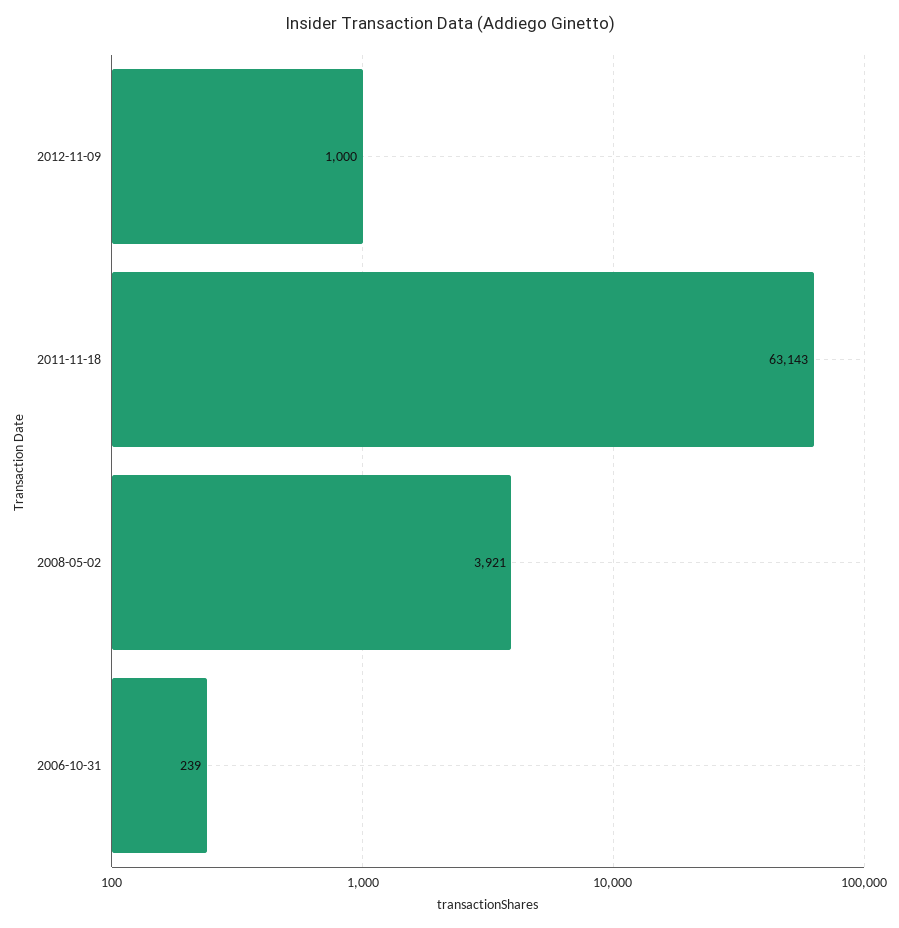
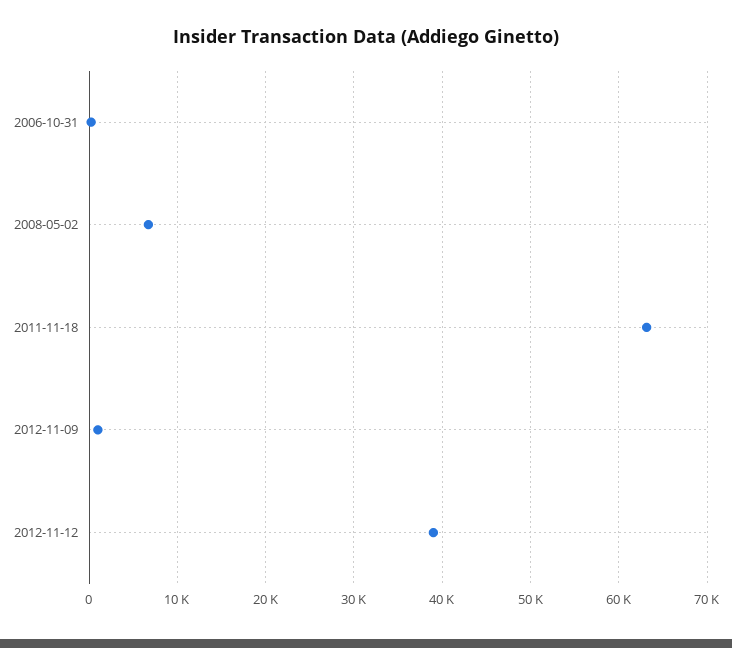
2008-05-02: 3921 -> 7000
2012-11-12: none -> 39000

